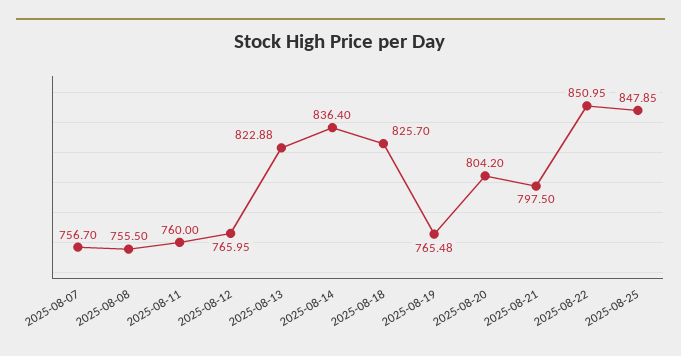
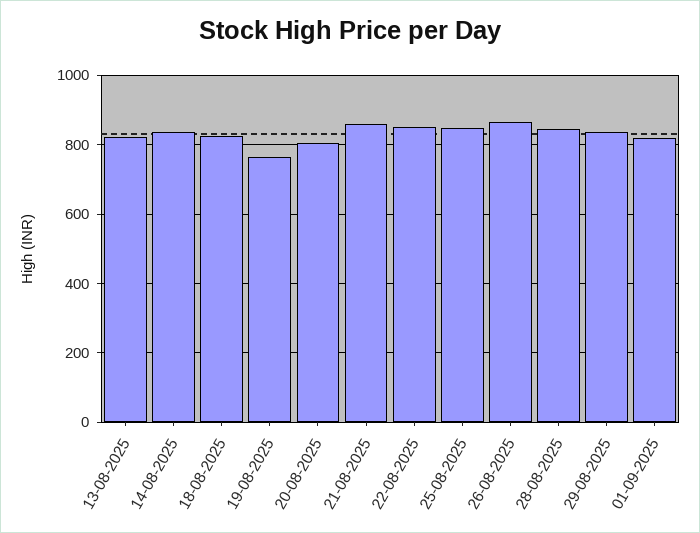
2025-08-07: 756.7 -> none
2025-08-08: 755.5 -> none
2025-08-11: 760 -> none
2025-08-12: 765.95 -> none
2025-08-21: 797.5 -> 860
26-08-2025: none -> 860
28-08-2025: none -> 840
29-08-2025: none -> 840
01-09-2025: none -> 820

